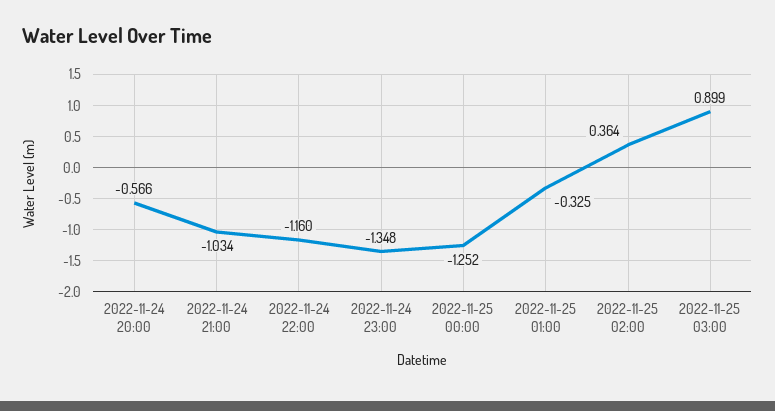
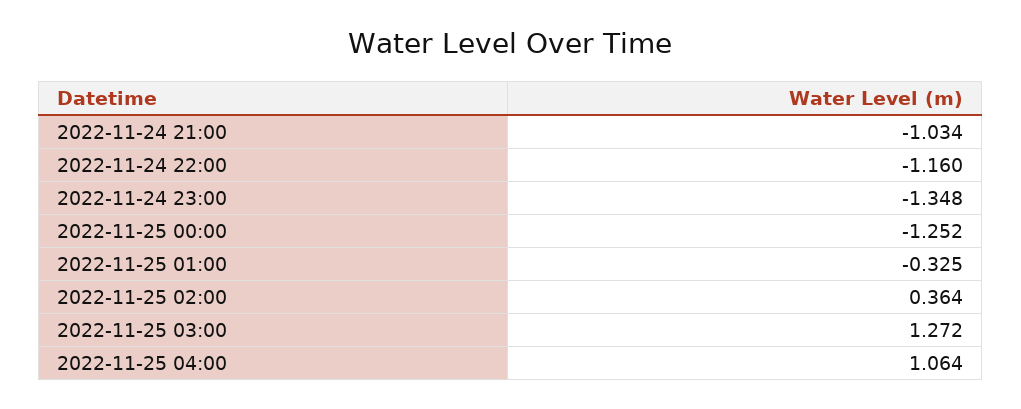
2022-11-24 20:00: -0.566 -> none
2022-11-25 03:00: 0.899 -> 1.272
2022-11-25 04:00: none -> 1.064

